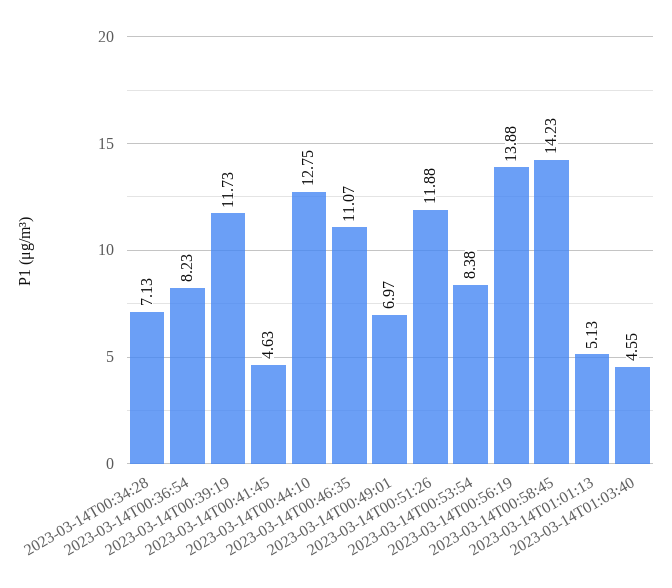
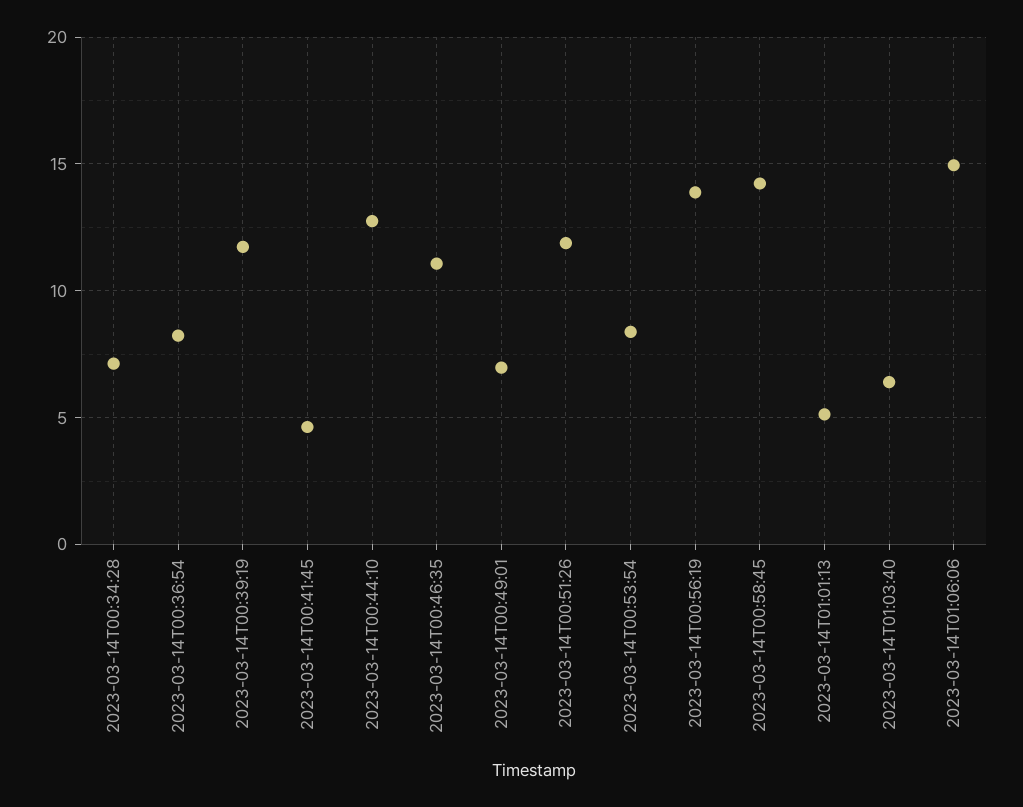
2023-03-14T01:03:40: 4.55 -> 6.5
2023-03-14T01:06:06: none -> 15

